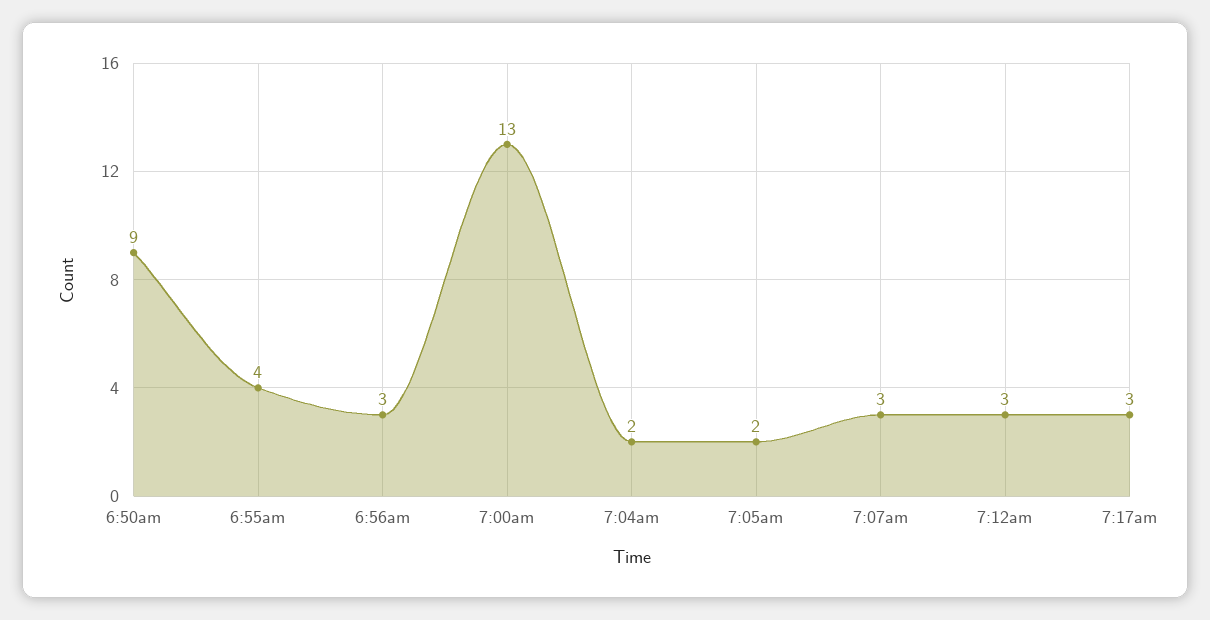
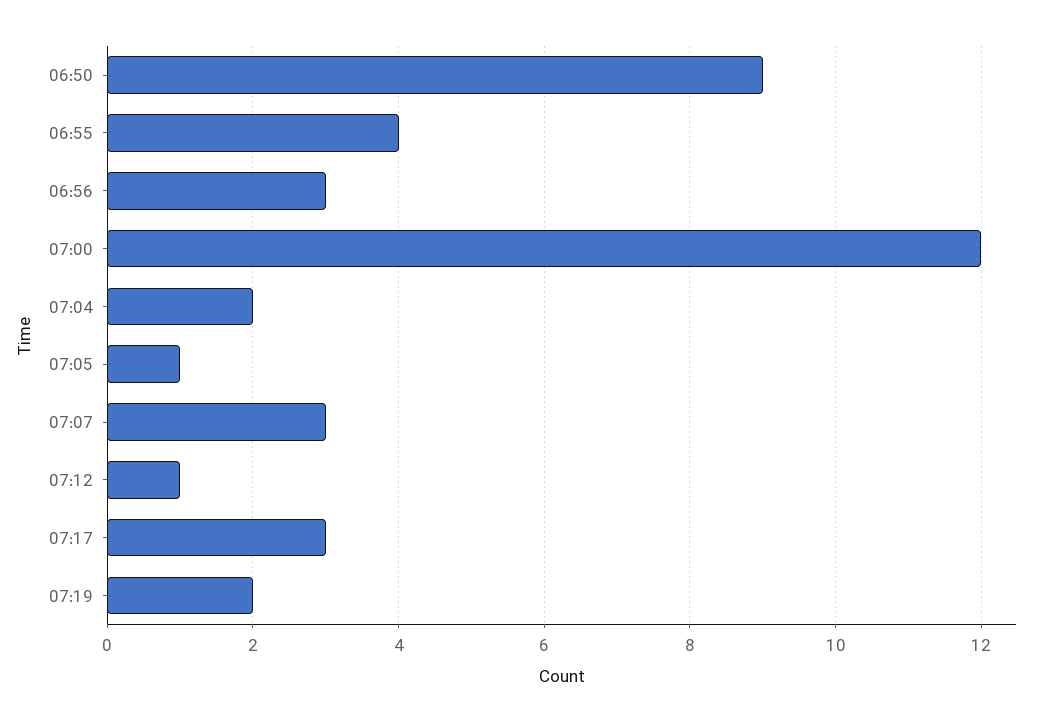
7:00am: 13 -> 12
7:05am: 2 -> 1
7:12am: 3 -> 1
07:19: none -> 2

